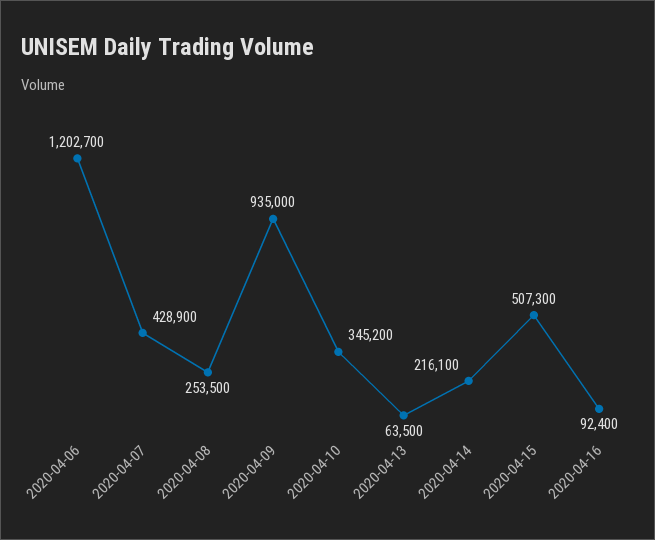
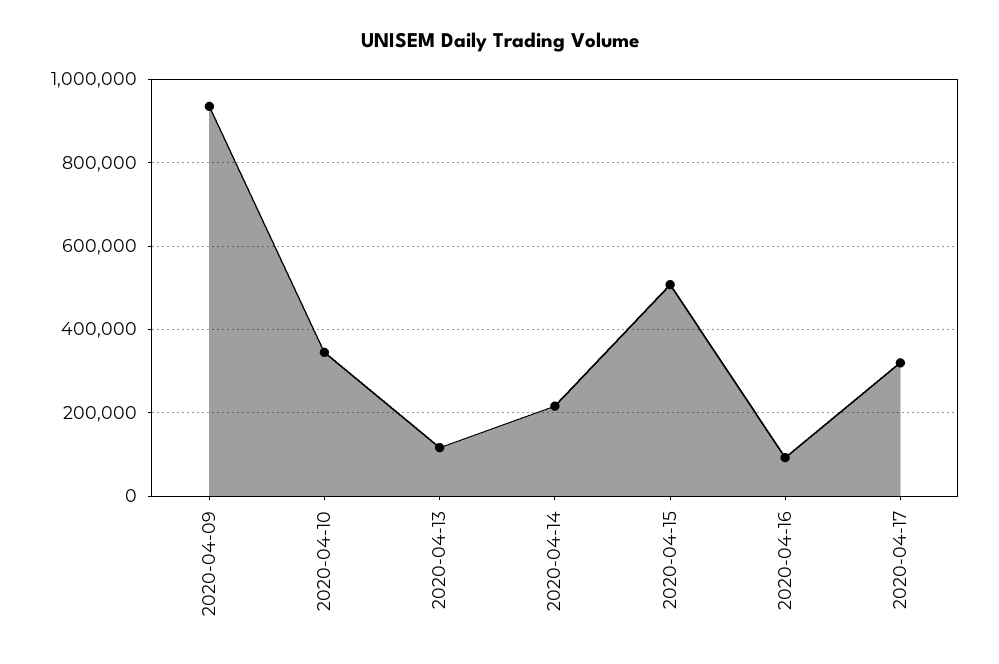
2020-04-06: 1202700 -> none
2020-04-07: 428900 -> none
2020-04-08: 253500 -> none
2020-04-13: 63500 -> 120000
2020-04-17: none -> 320000

